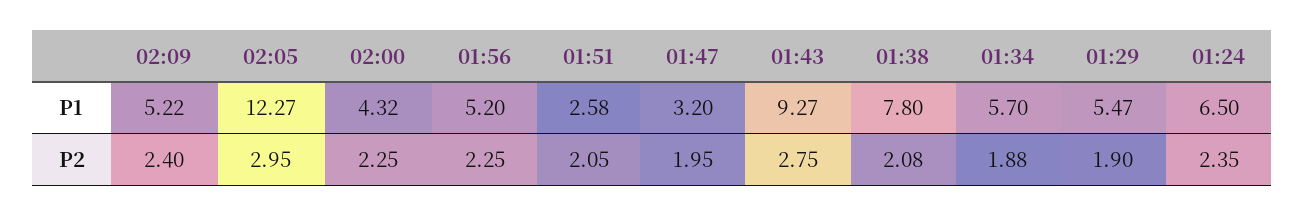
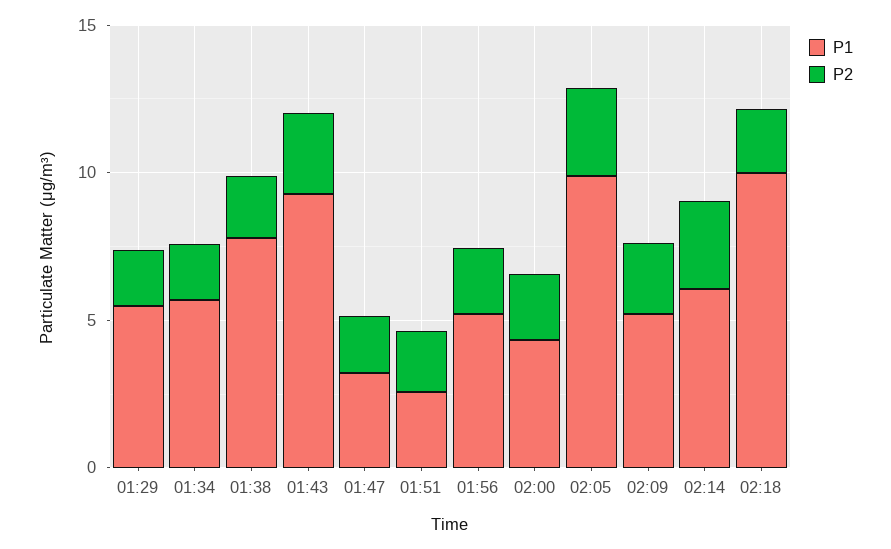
P1, 02:05: 12.27 -> 10
P1, 01:24: 6.5 -> none
P2, 01:24: 2.35 -> none
P1, 02:14: none -> 6
P2, 02:14: none -> 3
P1, 02:18: none -> 10
P2, 02:18: none -> 2

